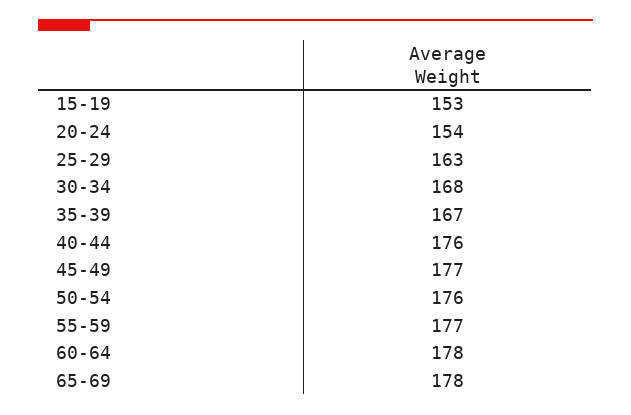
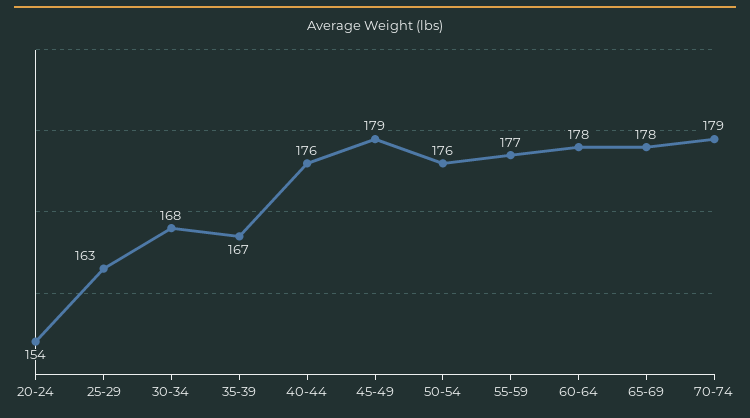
15-19: 153 -> none
45-49: 177 -> 179
70-74: none -> 179

